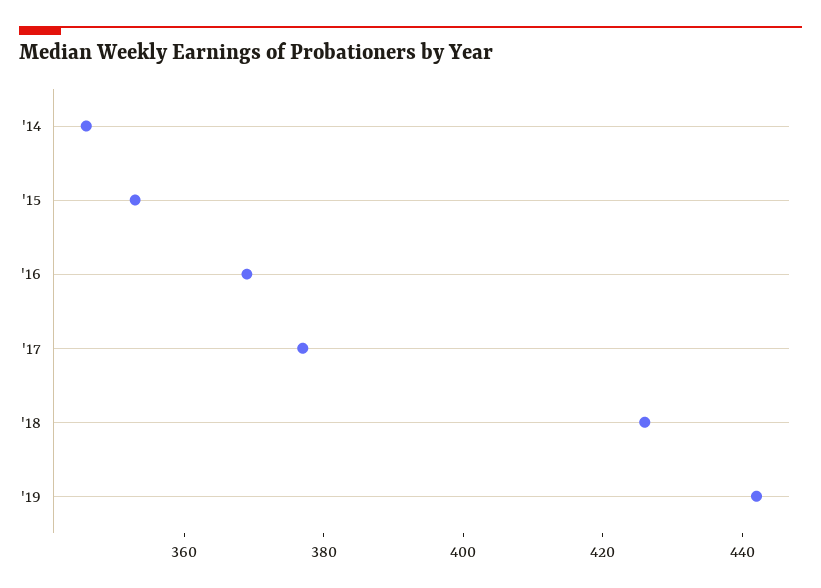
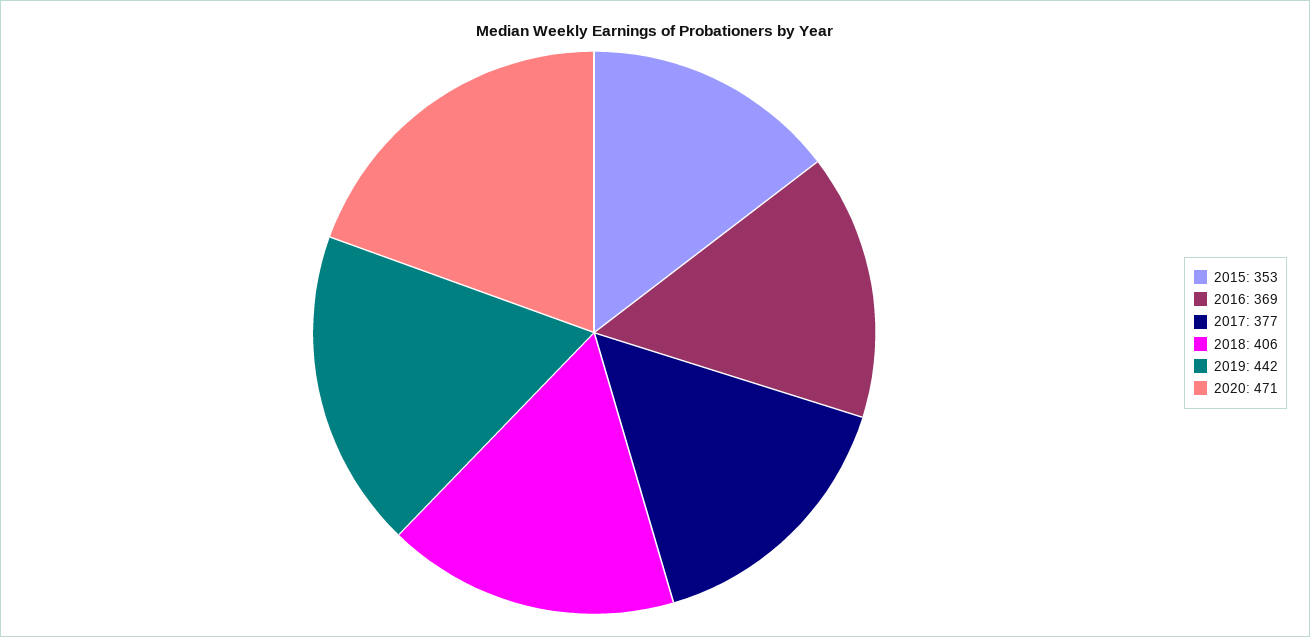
'14: 345 -> none
'18: 425 -> 406
2020: none -> 471

